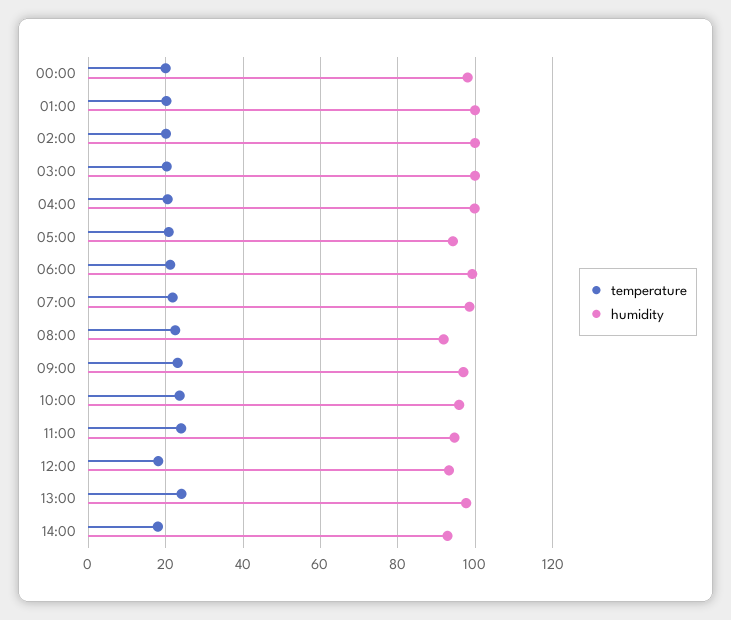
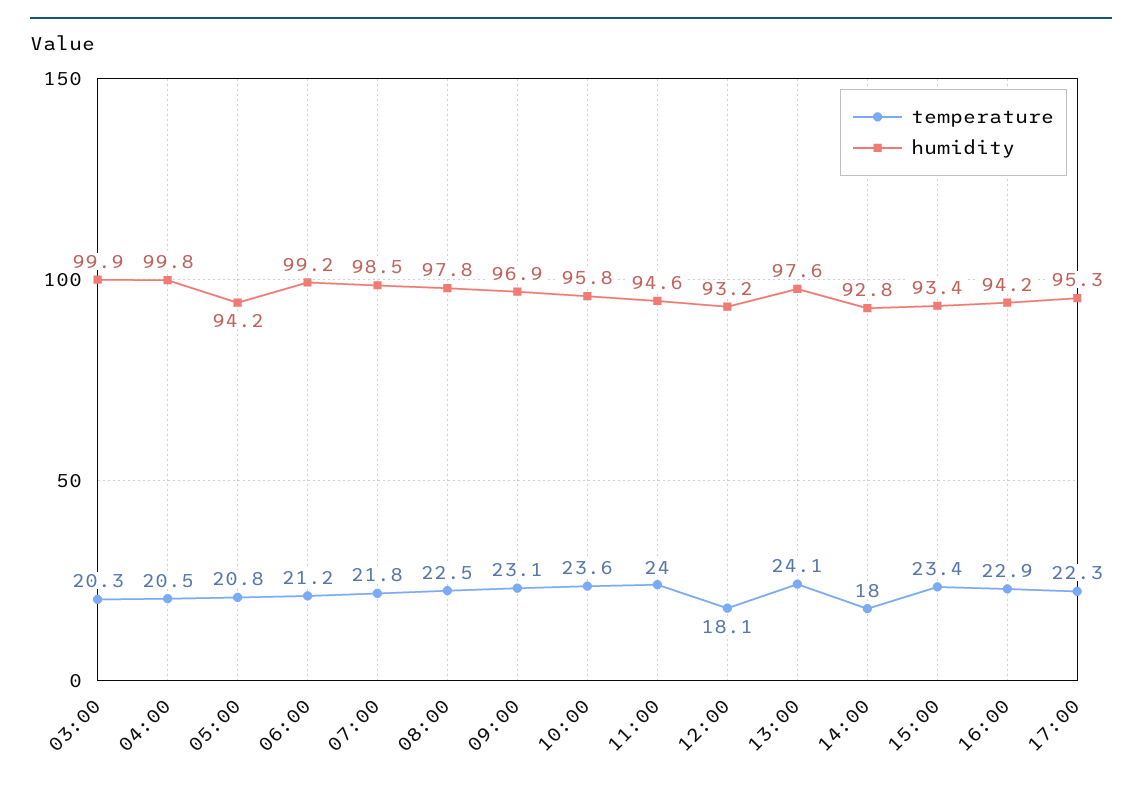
temperature, 00:00: 20 -> none
humidity, 00:00: 98 -> none
temperature, 01:00: 20 -> none
humidity, 01:00: 100 -> none
temperature, 02:00: 20 -> none
humidity, 02:00: 100 -> none
humidity, 08:00: 92 -> 97.8
temperature, 15:00: none -> 23.4
humidity, 15:00: none -> 93.4
temperature, 16:00: none -> 22.9
humidity, 16:00: none -> 94.2
temperature, 17:00: none -> 22.3
humidity, 17:00: none -> 95.3

